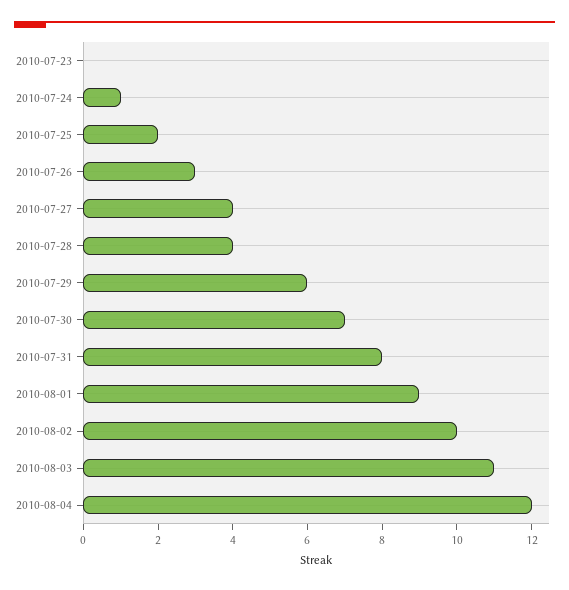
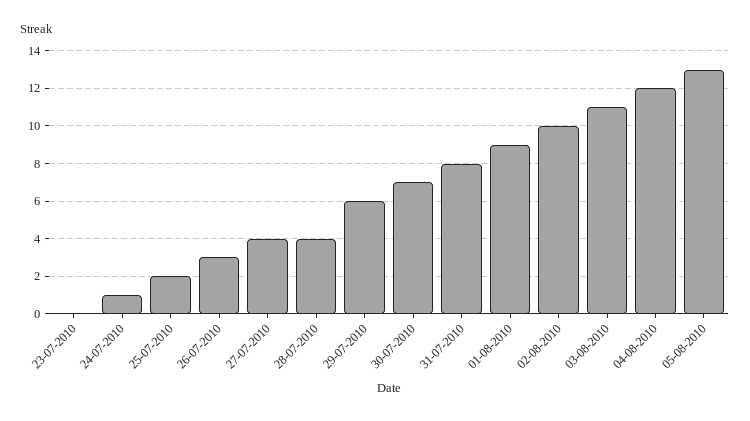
05-08-2010: none -> 13

